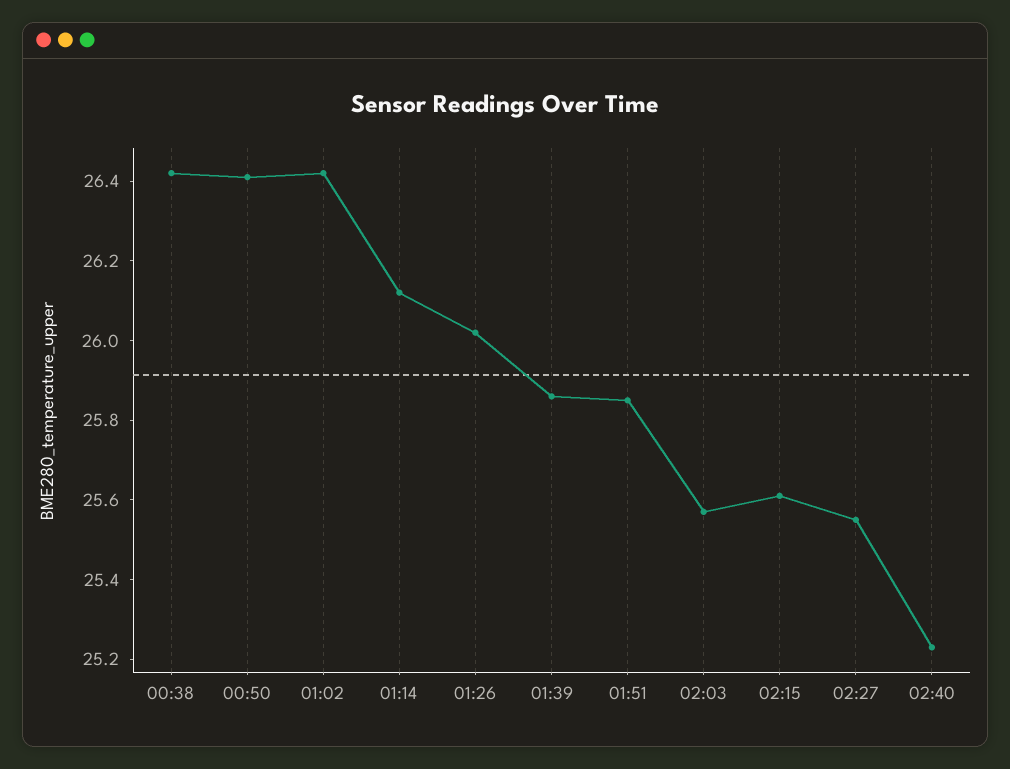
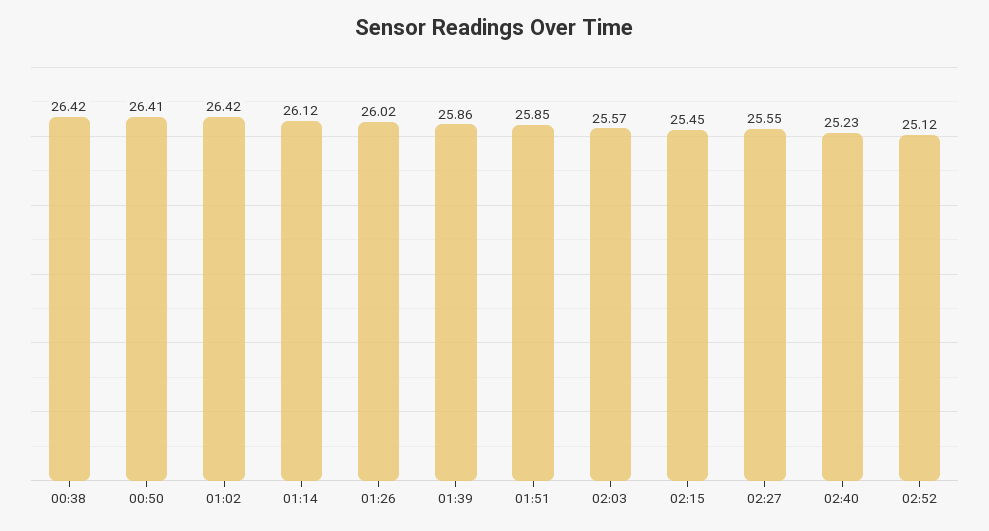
02:15: 25.6 -> 25.45
02:52: none -> 25.12

